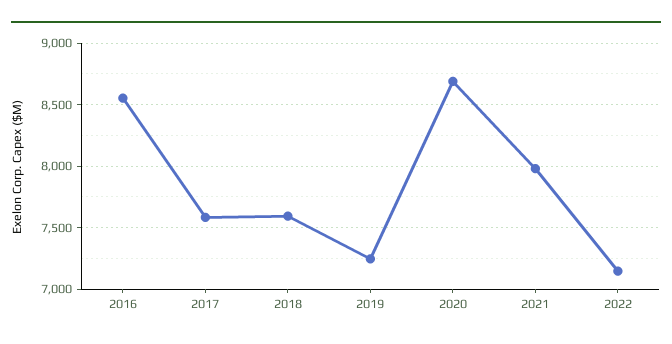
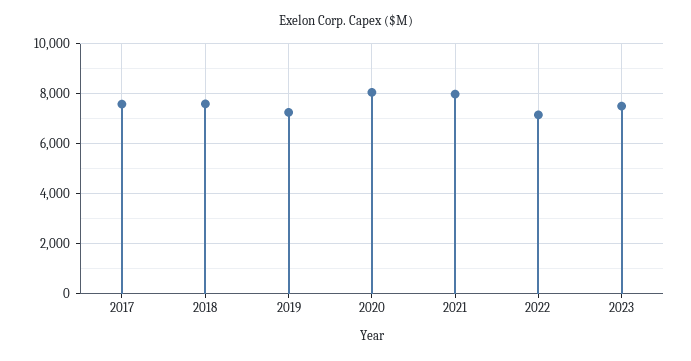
2016: 8550 -> none
2020: 8700 -> 8000
2023: none -> 7500

